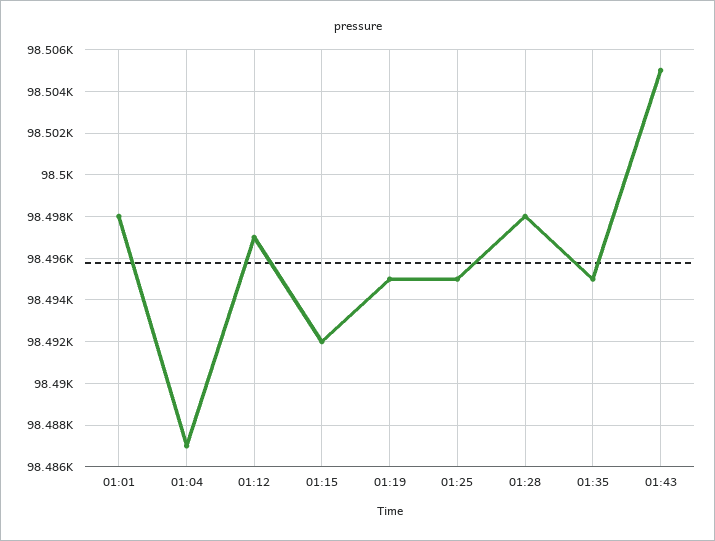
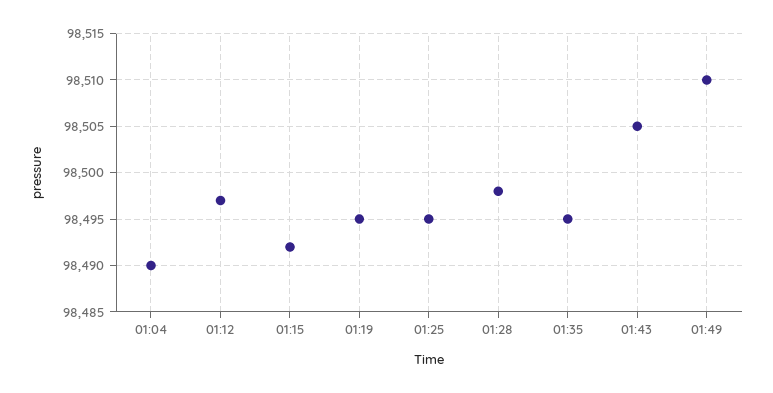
01:01: 98498 -> none
01:04: 98487 -> 98490
01:49: none -> 98510

